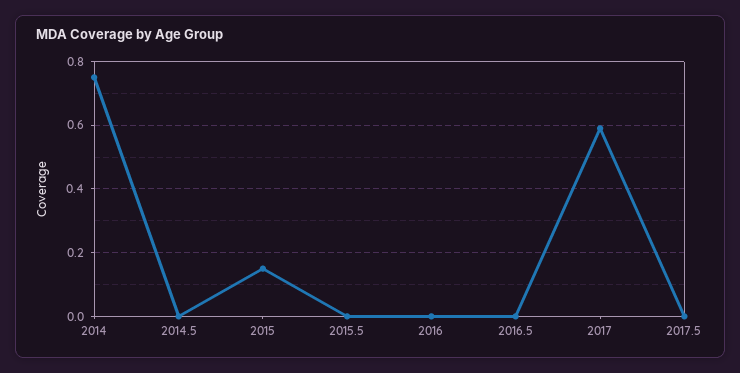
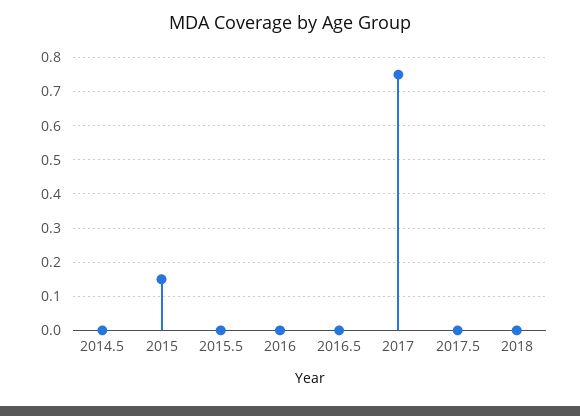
2014: 0.75 -> none
2017: 0.6 -> 0.75
2018: none -> 0

